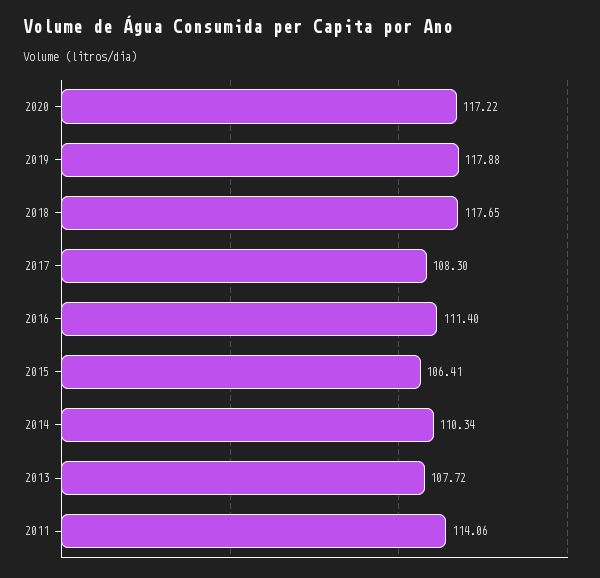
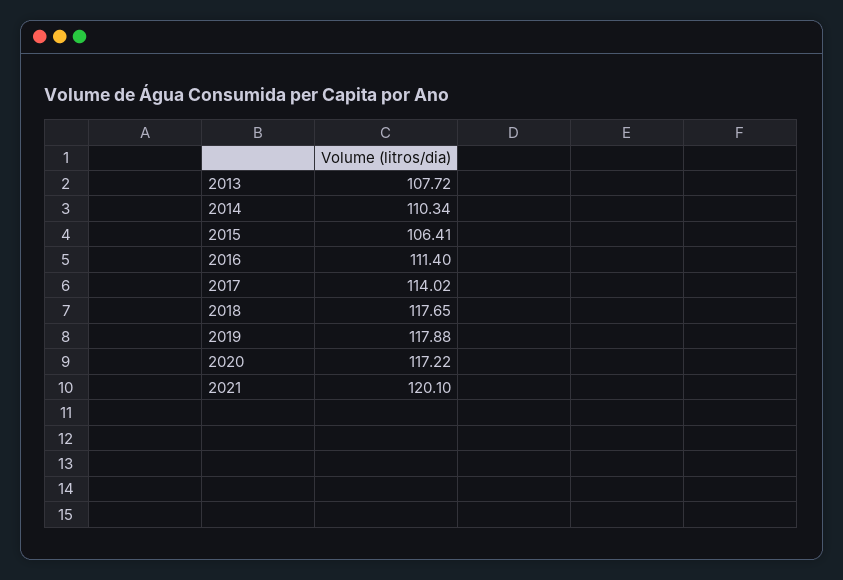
2017: 108.3 -> 114.02
2011: 114.06 -> none
2021: none -> 120.1

